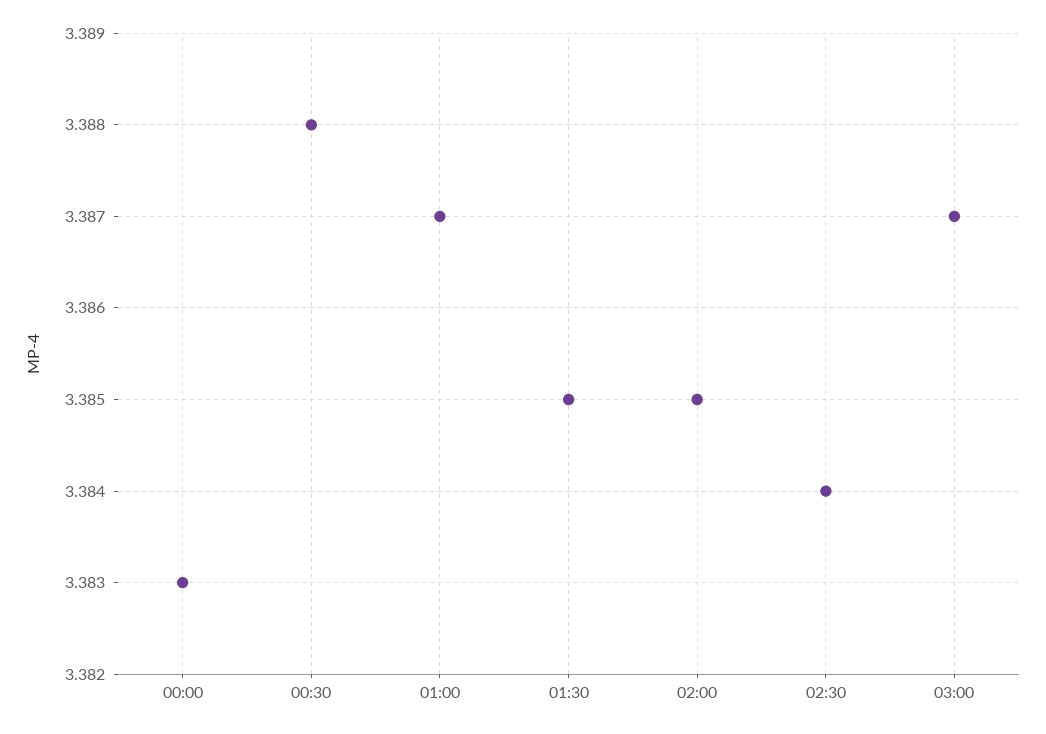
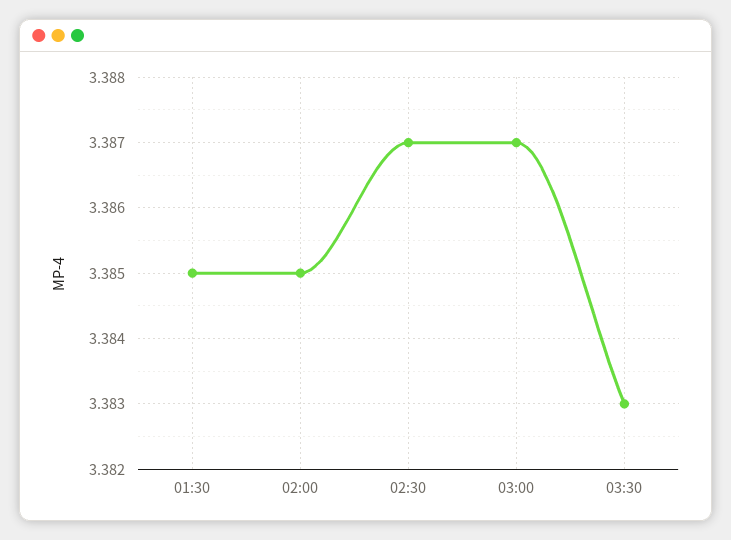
00:00: 3.383 -> none
00:30: 3.388 -> none
01:00: 3.387 -> none
02:30: 3.384 -> 3.387
03:30: none -> 3.383

